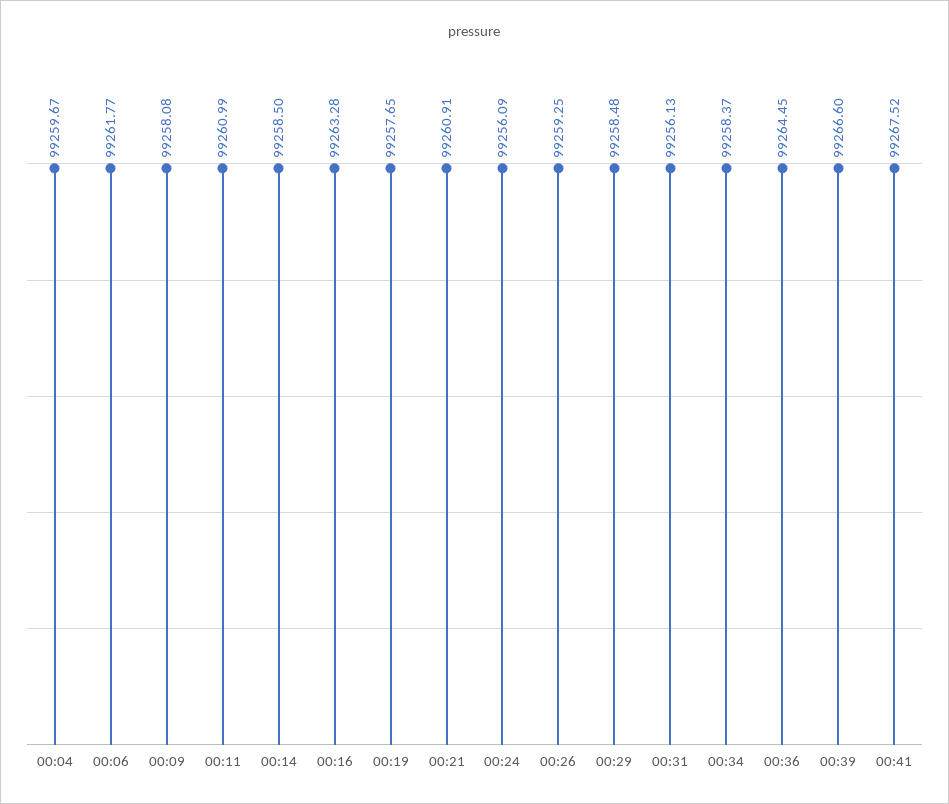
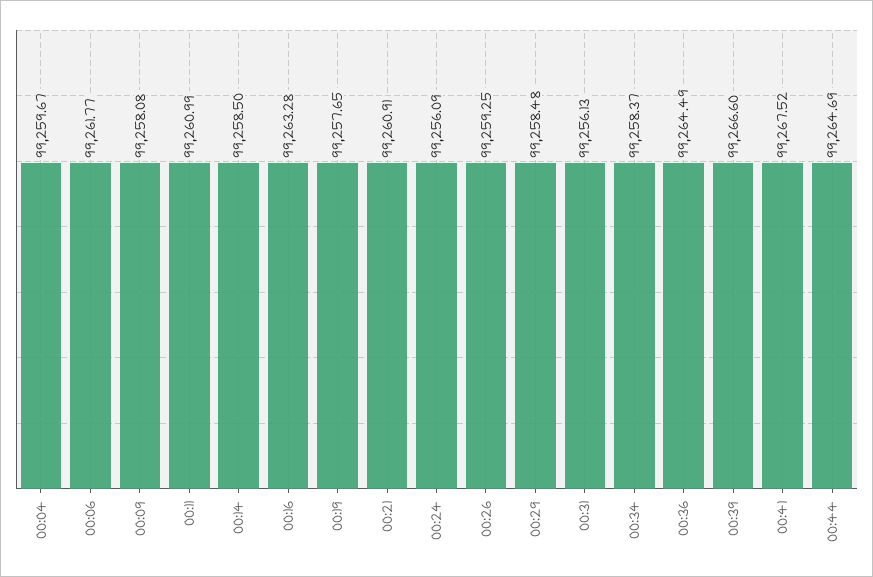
00:36: 99264.45 -> 99264.49
00:44: none -> 99264.69

